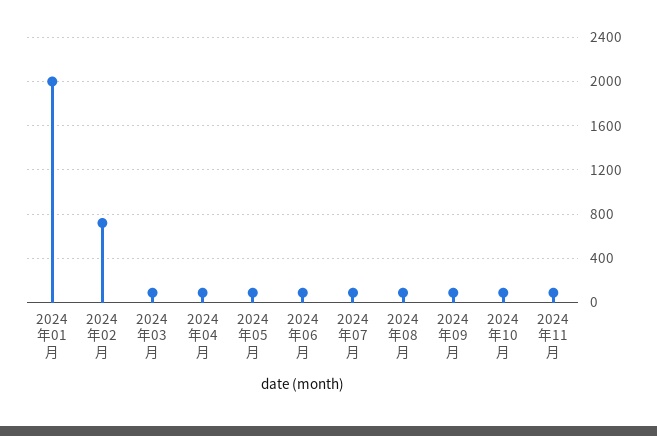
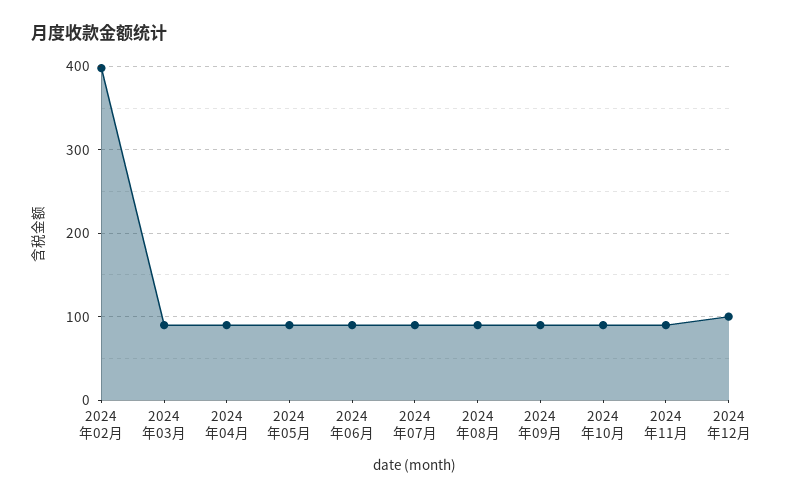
2024年01月: 2000 -> none
2024年02月: 700 -> 400
2024年12月: none -> 100

